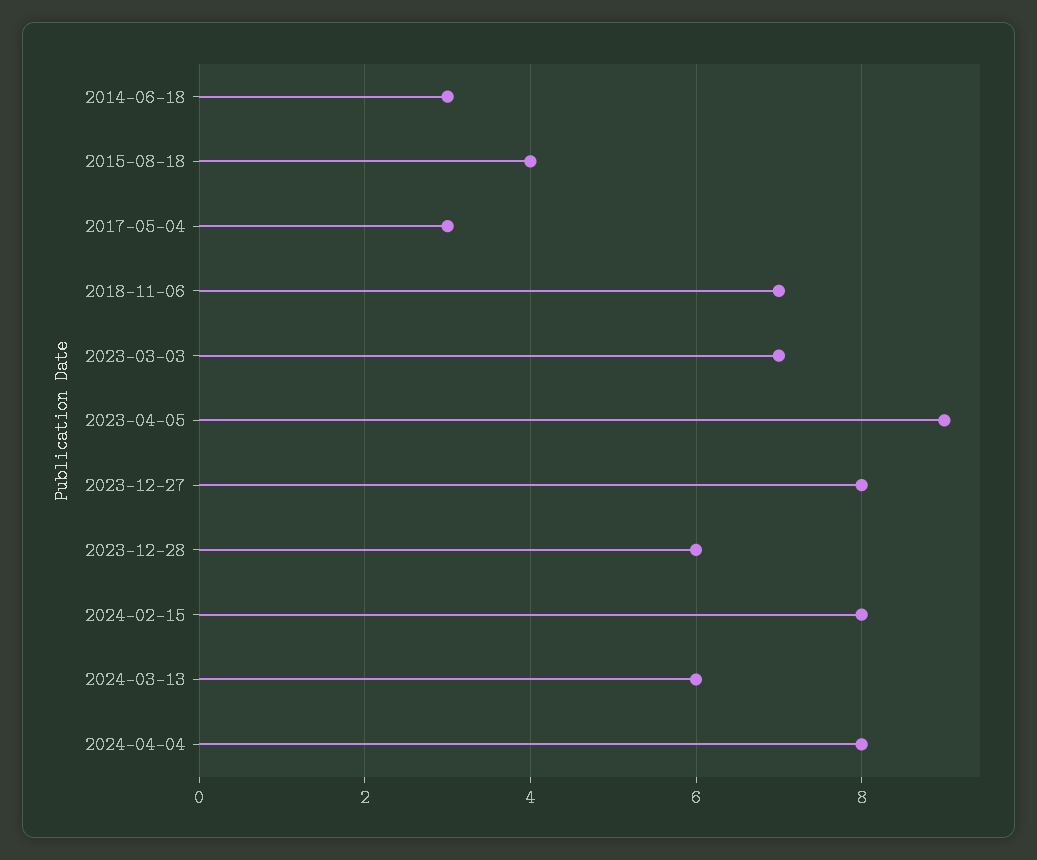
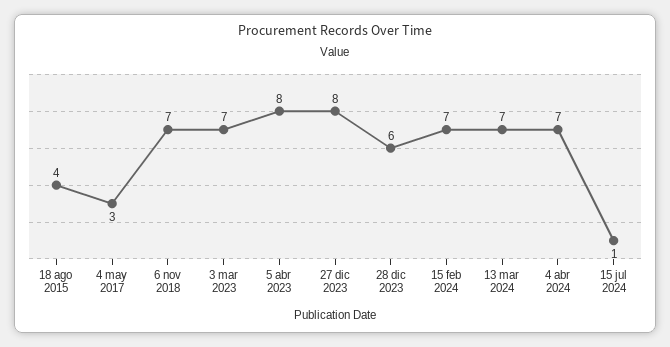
2014-06-18: 3 -> none
2023-04-05: 9 -> 8
2024-02-15: 8 -> 7
2024-03-13: 6 -> 7
2024-04-04: 8 -> 7
15 jul 2024: none -> 1

